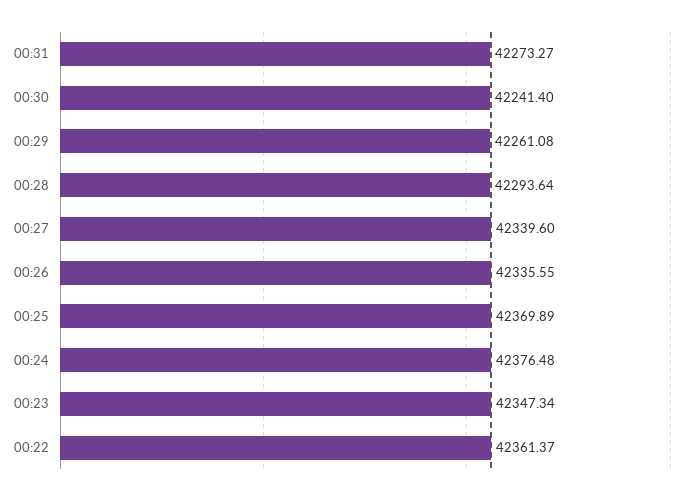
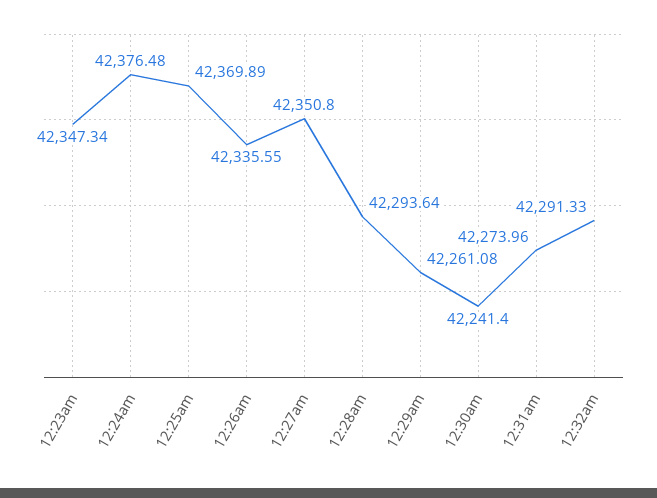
00:31: 42273.27 -> 42273.96
00:27: 42339.6 -> 42350.8
00:22: 42361.37 -> none
12:32am: none -> 42291.33

